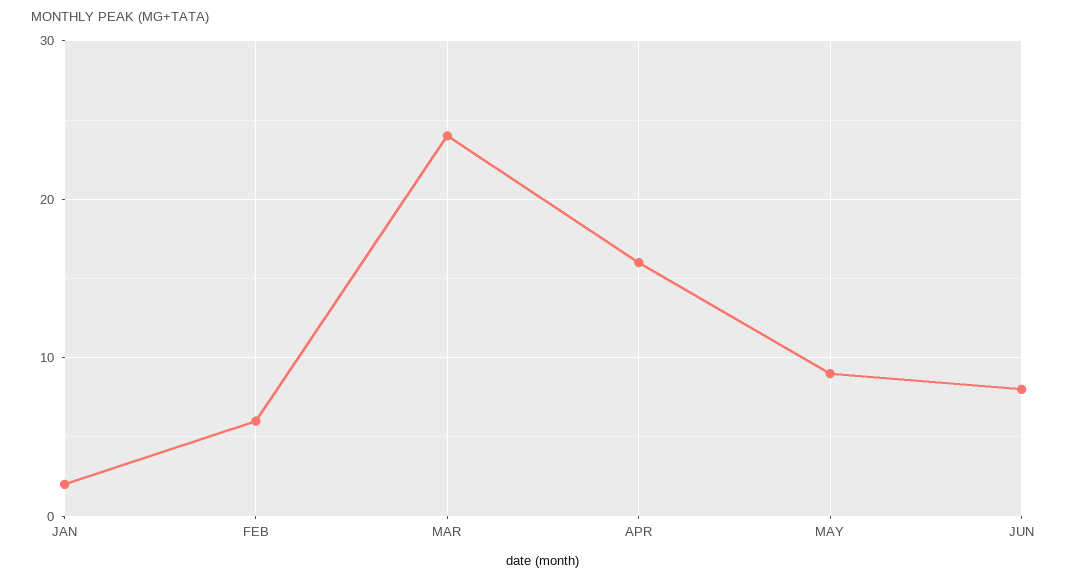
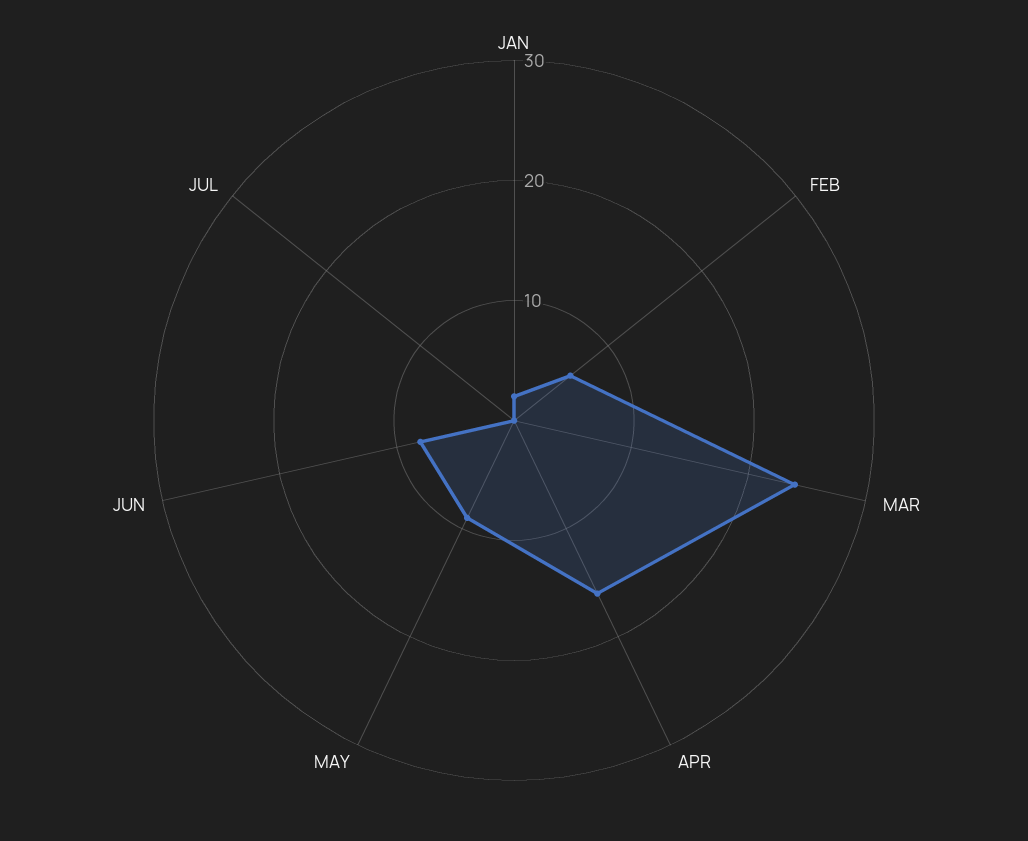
JUL: none -> 0

